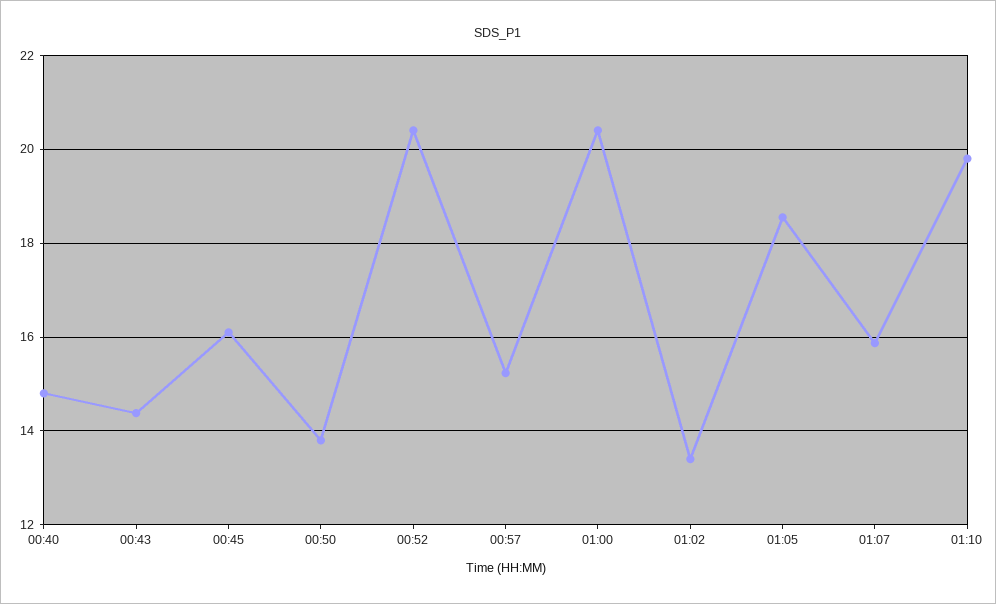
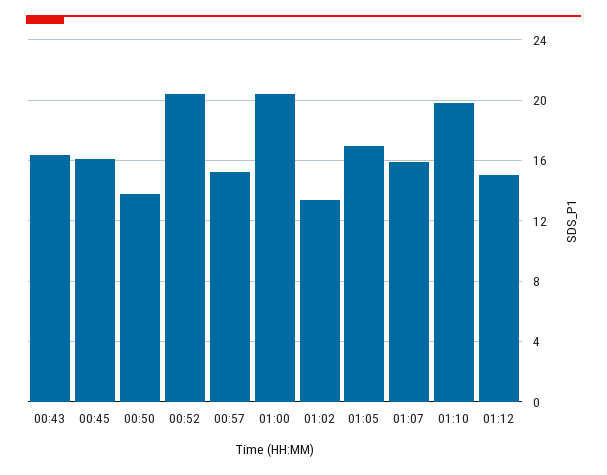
00:40: 14.8 -> none
00:43: 14.4 -> 16.5
01:05: 18.6 -> 17
01:12: none -> 15

